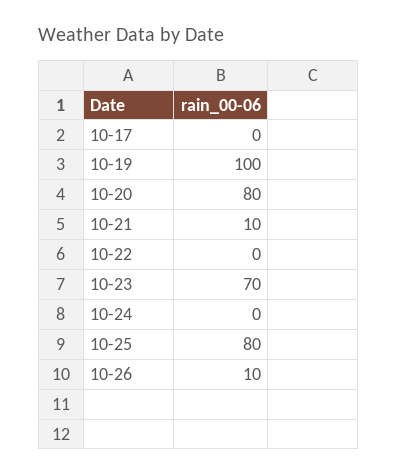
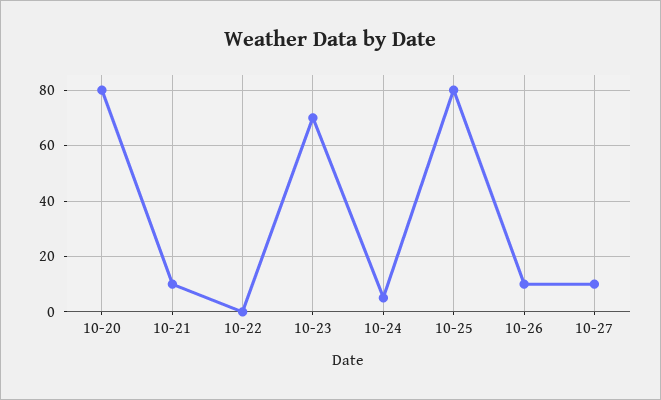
10-17: 0 -> none
10-19: 100 -> none
10-24: 0 -> 5
10-27: none -> 10

